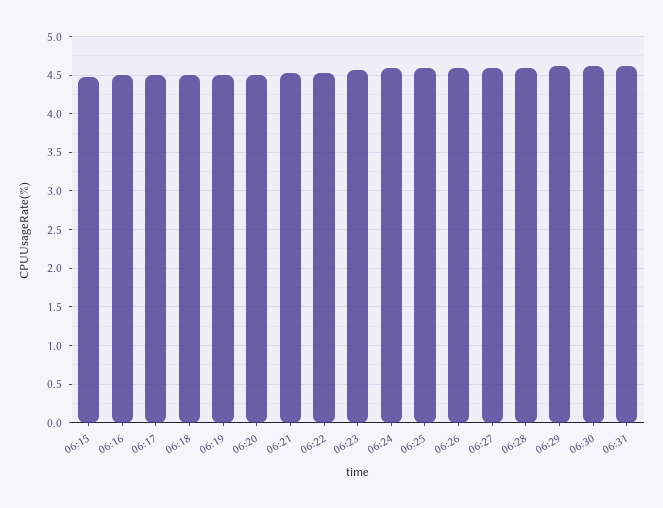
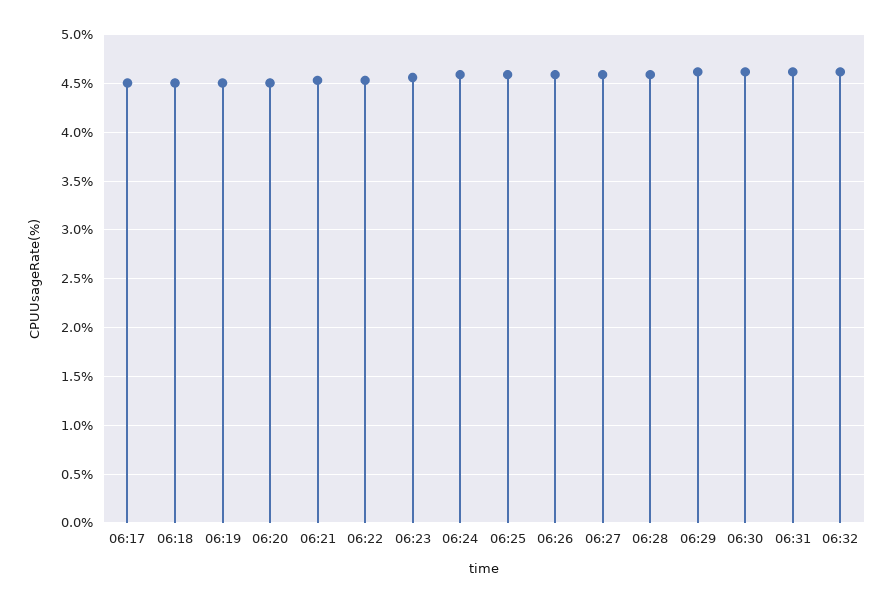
06:15: 4.5 -> none
06:16: 4.5 -> none
06:32: none -> 4.6

